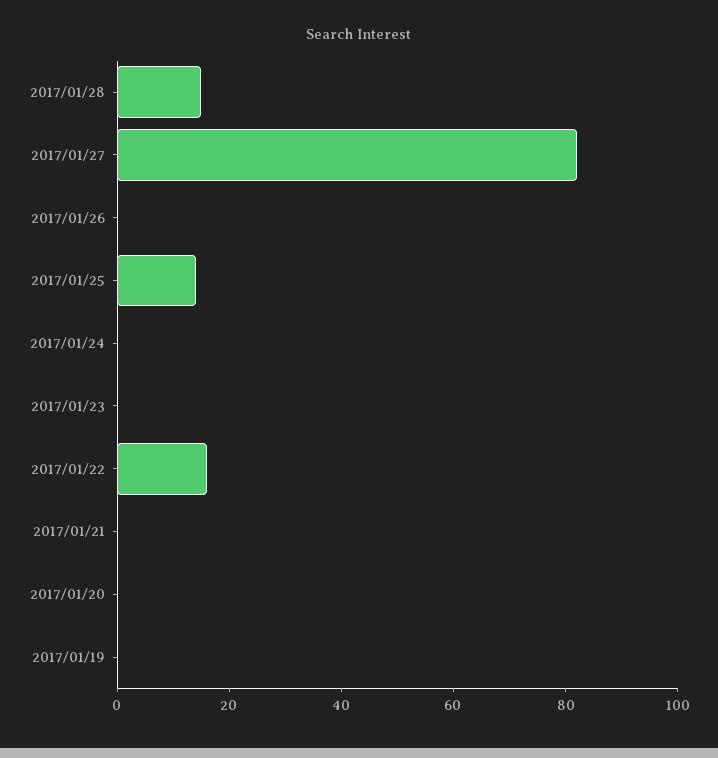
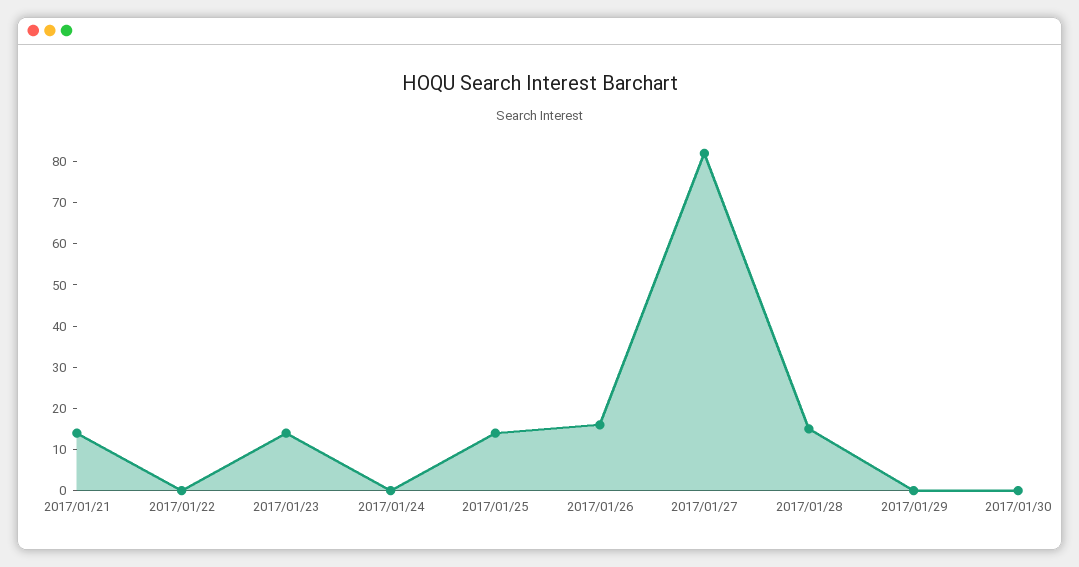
2017/01/26: 0 -> 15
2017/01/23: 0 -> 15
2017/01/22: 15 -> 0
2017/01/21: 0 -> 15
2017/01/20: 0 -> none
2017/01/19: 0 -> none
2017/01/29: none -> 0
2017/01/30: none -> 0

